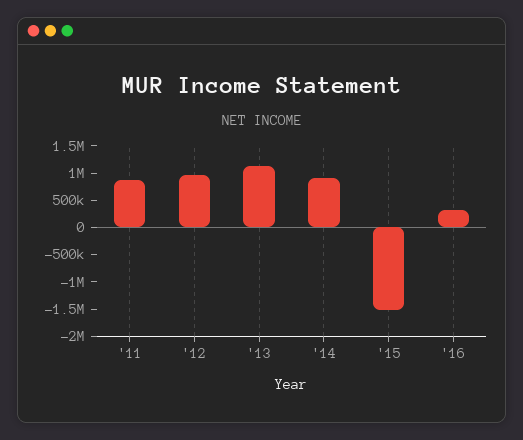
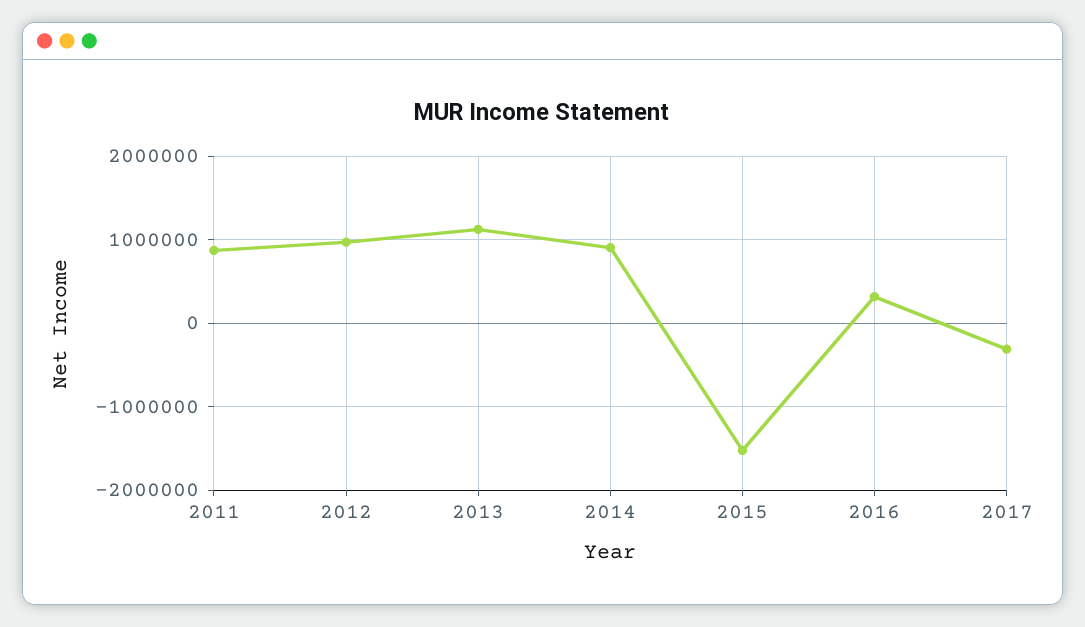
2017: none -> -300000

